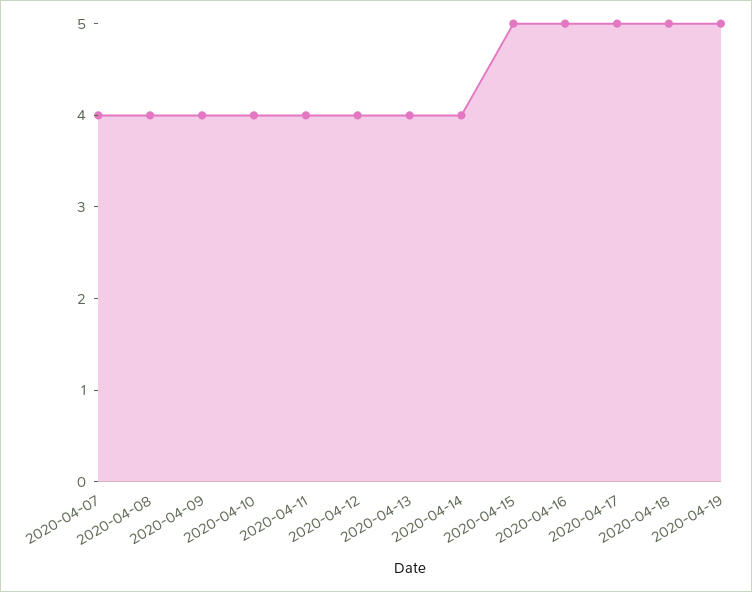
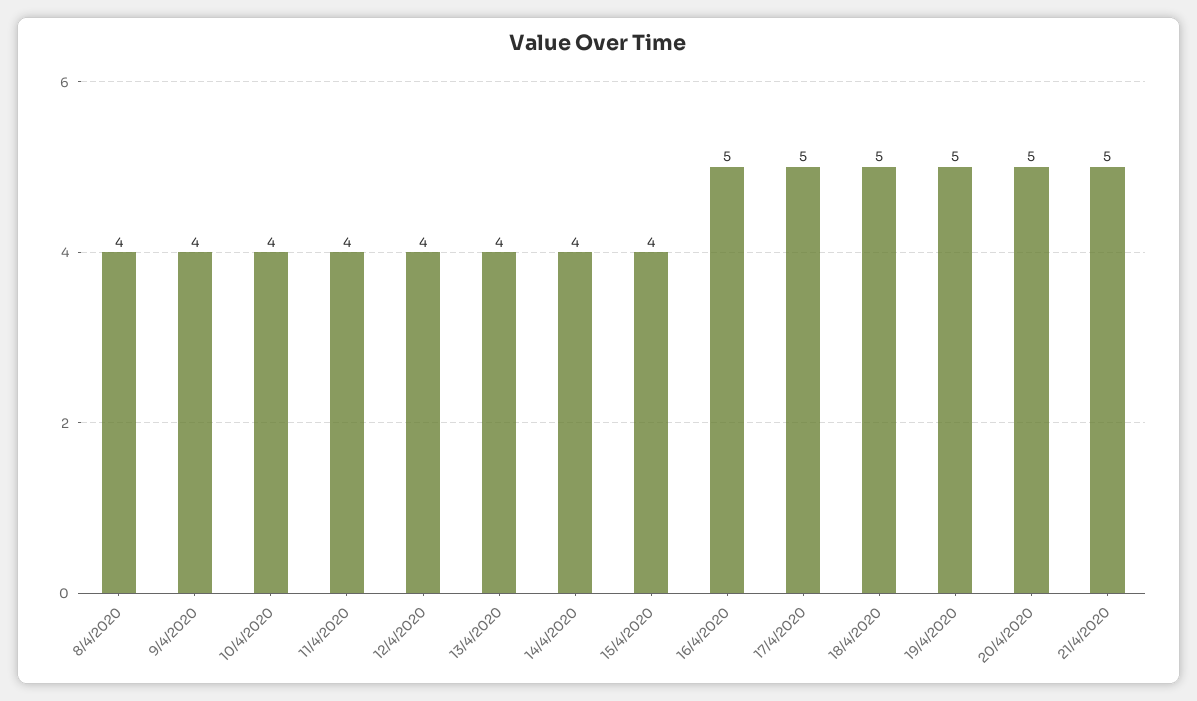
2020-04-07: 4 -> none
2020-04-15: 5 -> 4
20/4/2020: none -> 5
21/4/2020: none -> 5

